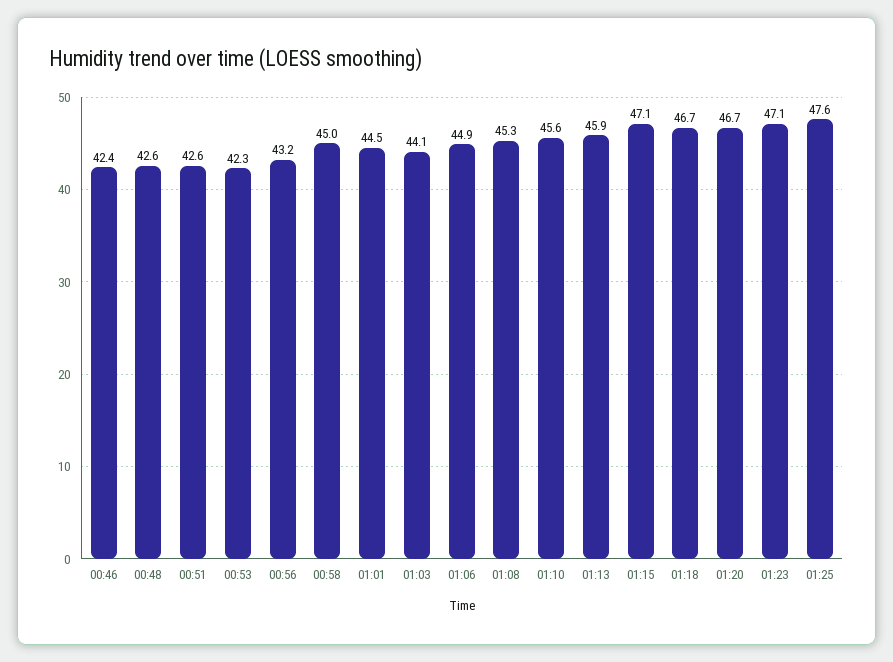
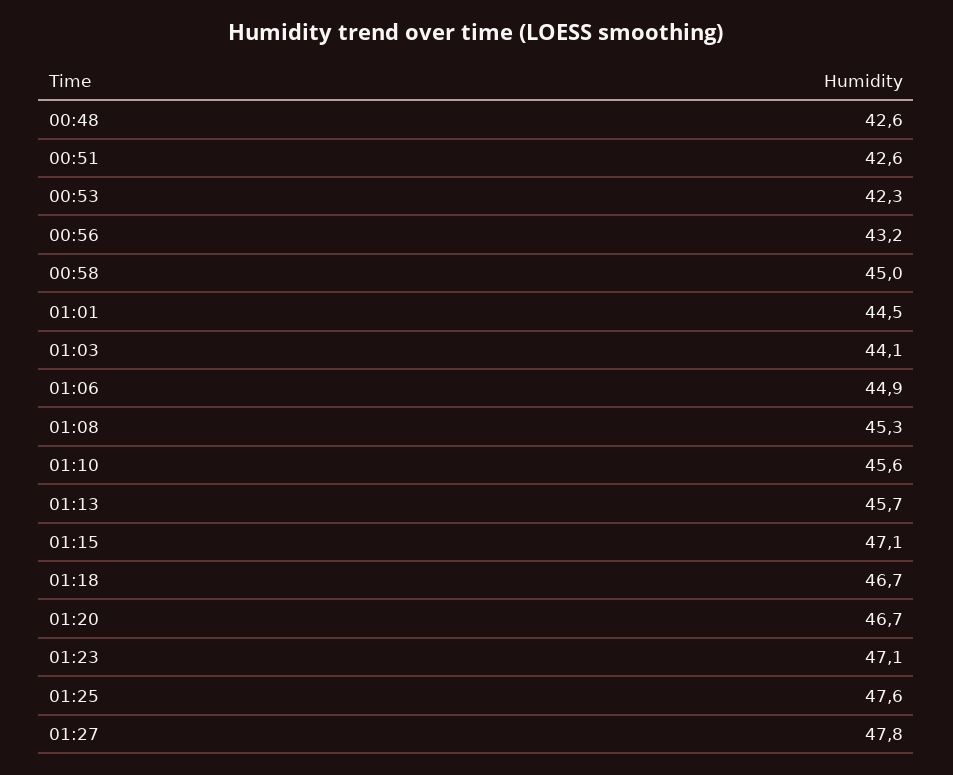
00:46: 42.4 -> none
01:13: 45.9 -> 45.7
01:27: none -> 47.8

